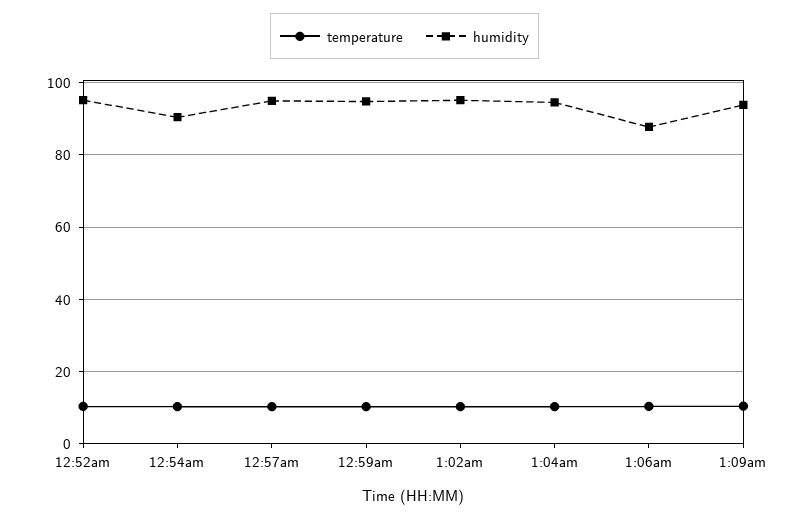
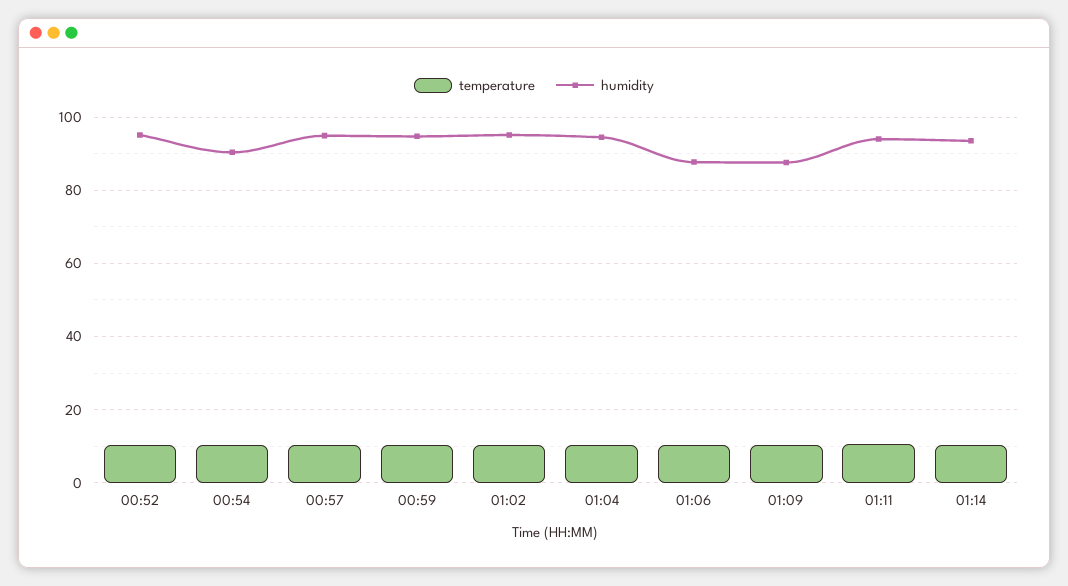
humidity, 1:09am: 94 -> 88
temperature, 01:11: none -> 10
humidity, 01:11: none -> 94
temperature, 01:14: none -> 10
humidity, 01:14: none -> 94

